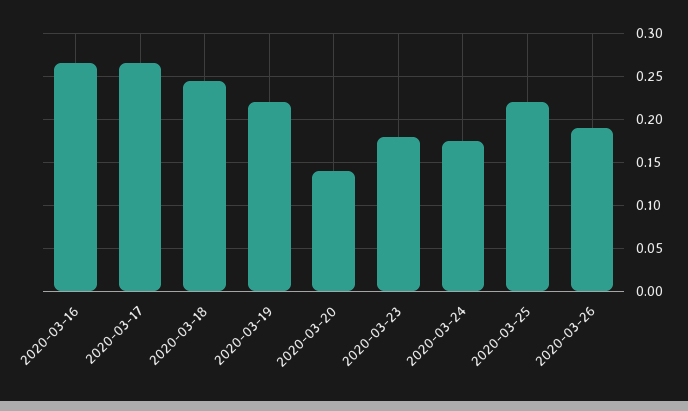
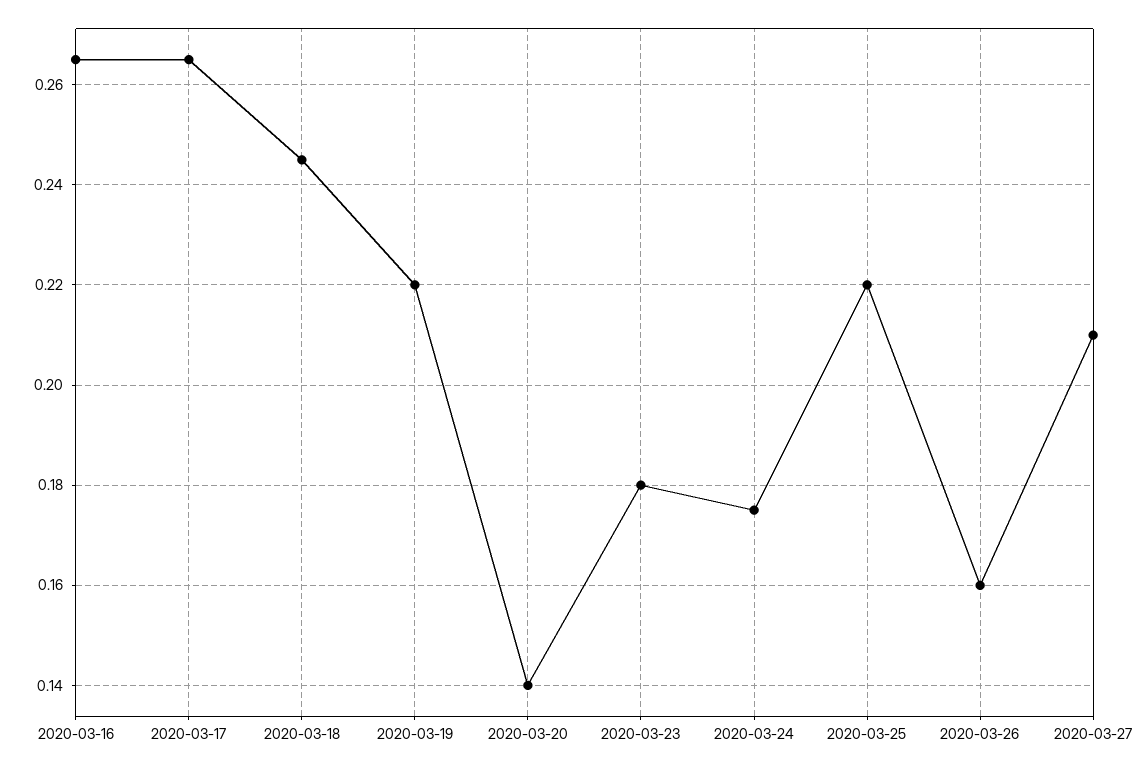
2020-03-26: 0.19 -> 0.16
2020-03-27: none -> 0.21

